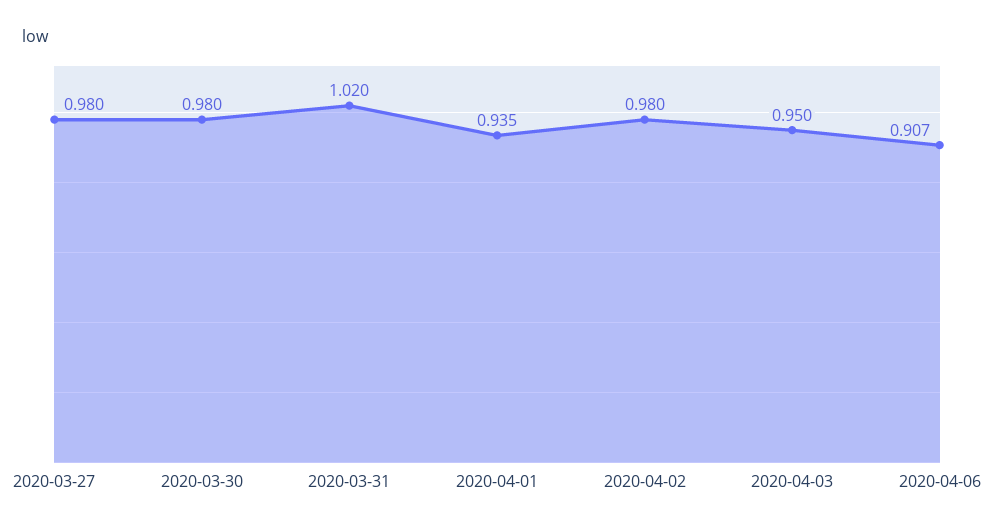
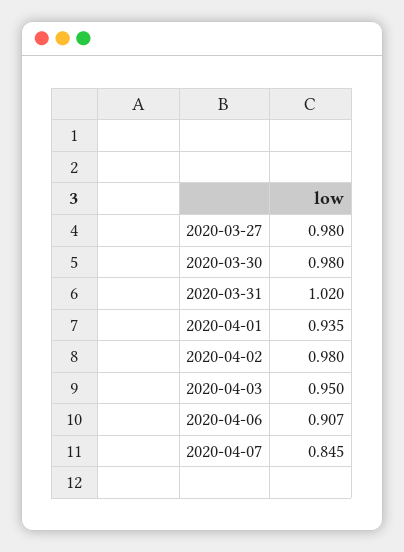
2020-04-07: none -> 0.845

